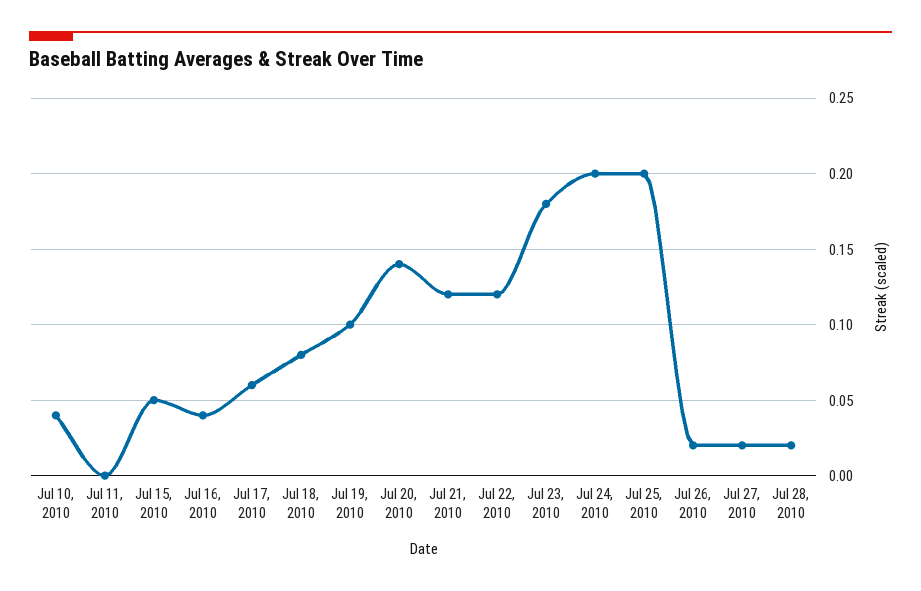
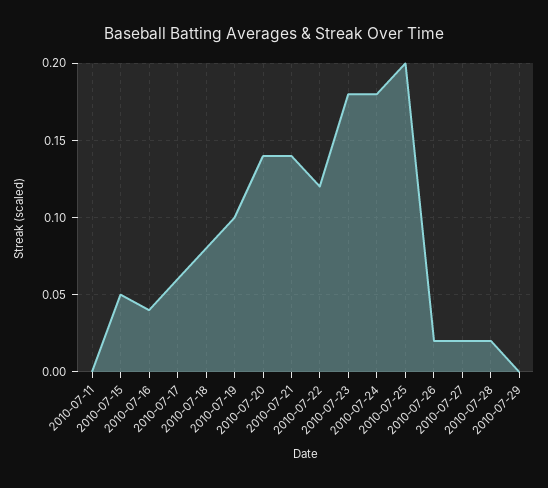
Jul 10, 2010: 0.04 -> none
Jul 21, 2010: 0.12 -> 0.14
Jul 24, 2010: 0.2 -> 0.18
2010-07-29: none -> 0

